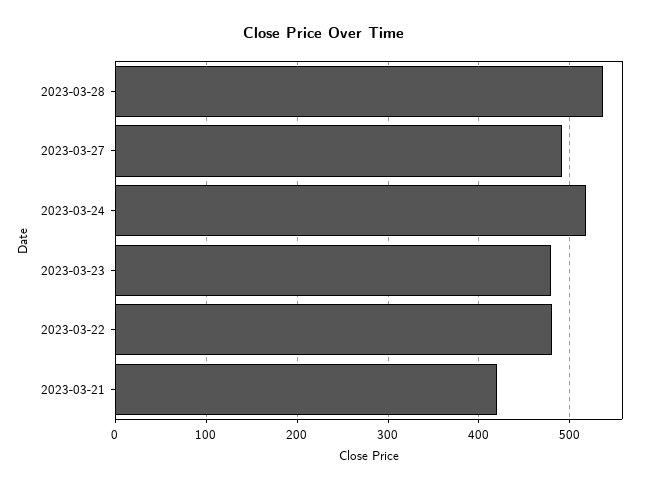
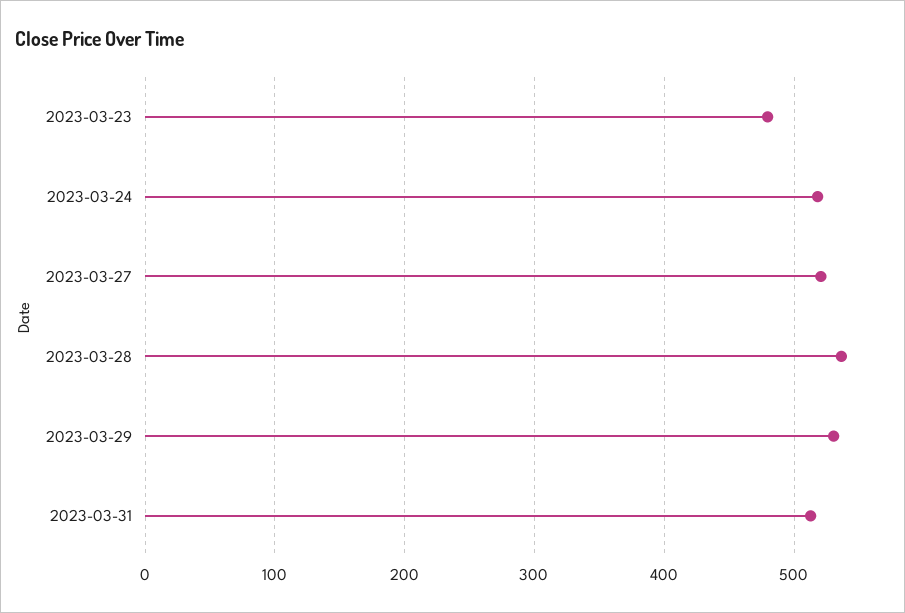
2023-03-27: 490 -> 520
2023-03-22: 480 -> none
2023-03-21: 420 -> none
2023-03-29: none -> 530
2023-03-31: none -> 510

